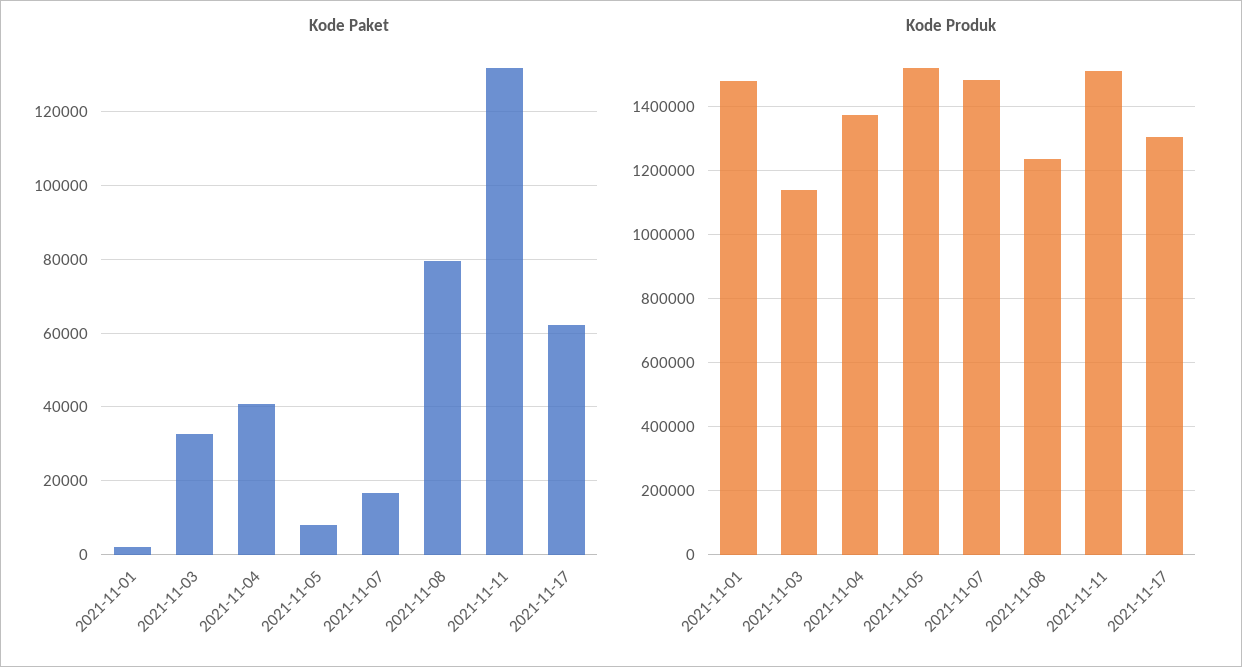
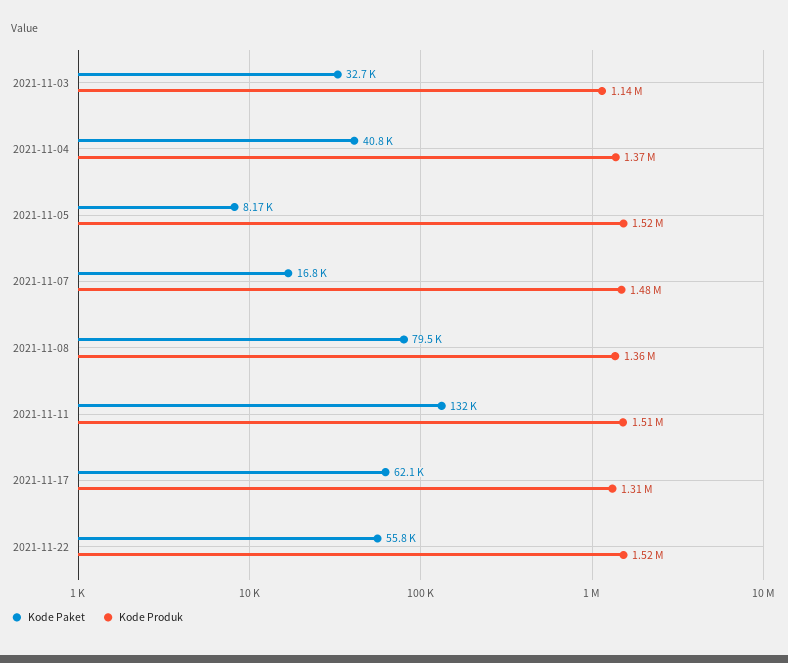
Kode Paket, 2021-11-01: 2000 -> none
Kode Produk, 2021-11-01: 1480000 -> none
Kode Produk, 2021-11-08: 1240000 -> 1360000
Kode Paket, 2021-11-22: none -> 55800
Kode Produk, 2021-11-22: none -> 1520000

